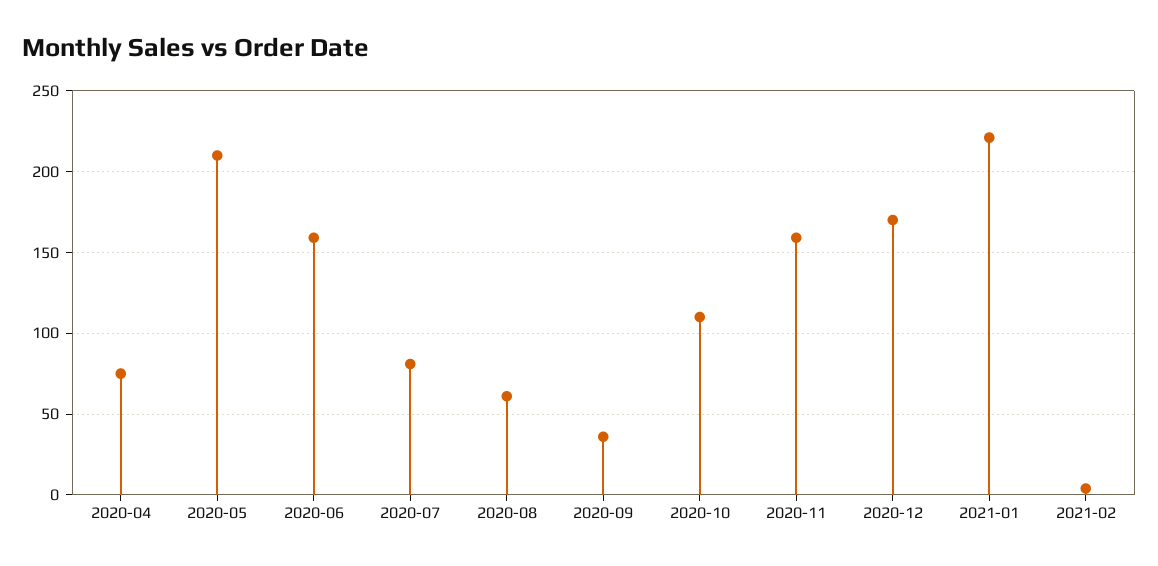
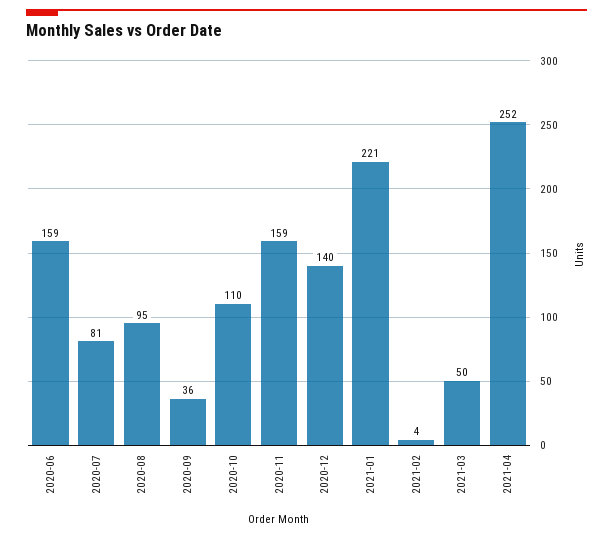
2020-04: 75 -> none
2020-05: 210 -> none
2020-08: 60 -> 95
2020-12: 170 -> 140
2021-03: none -> 50
2021-04: none -> 252

